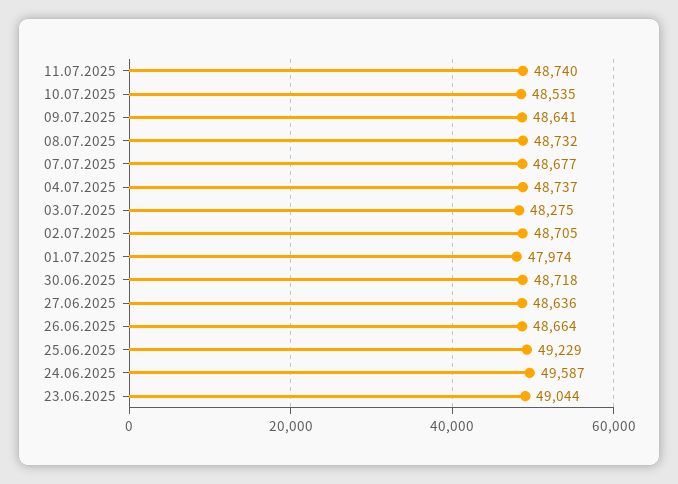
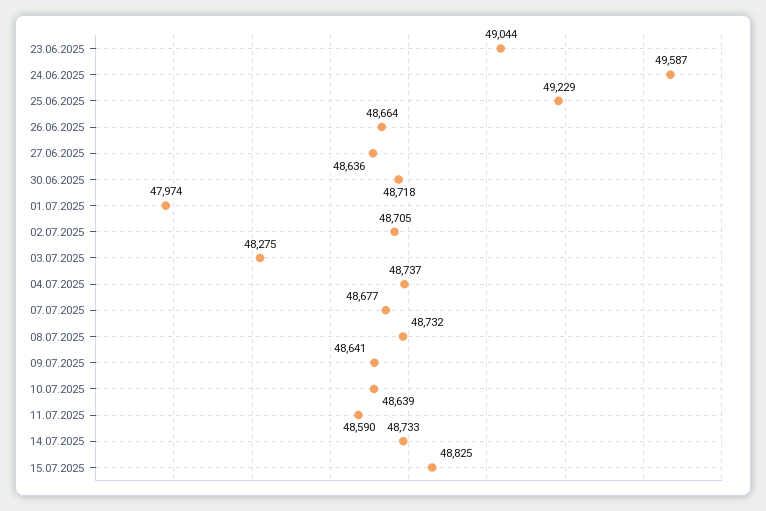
11.07.2025: 48740 -> 48590
10.07.2025: 48535 -> 48639
14.07.2025: none -> 48733
15.07.2025: none -> 48825

